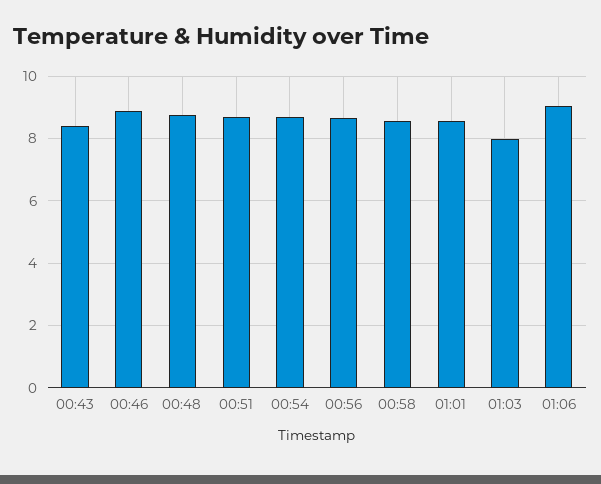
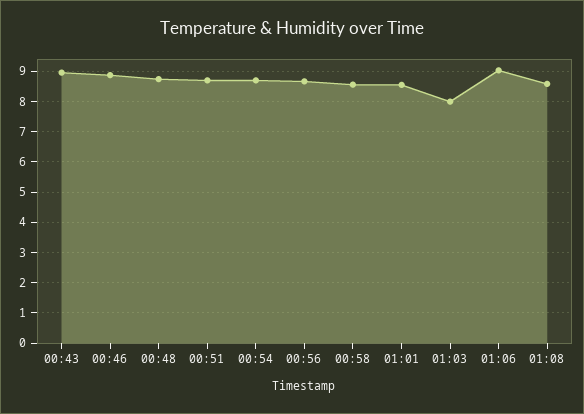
00:43: 8.4 -> 9
01:08: none -> 8.6

